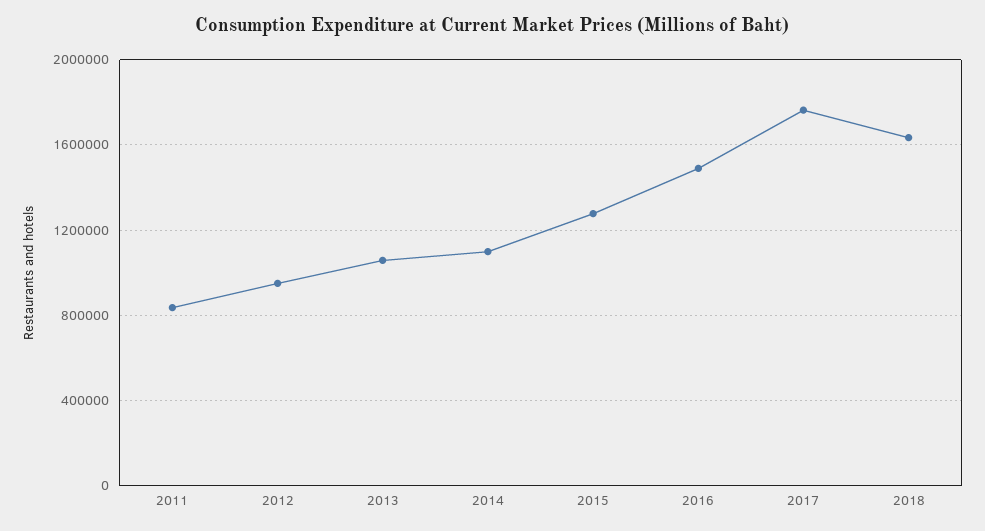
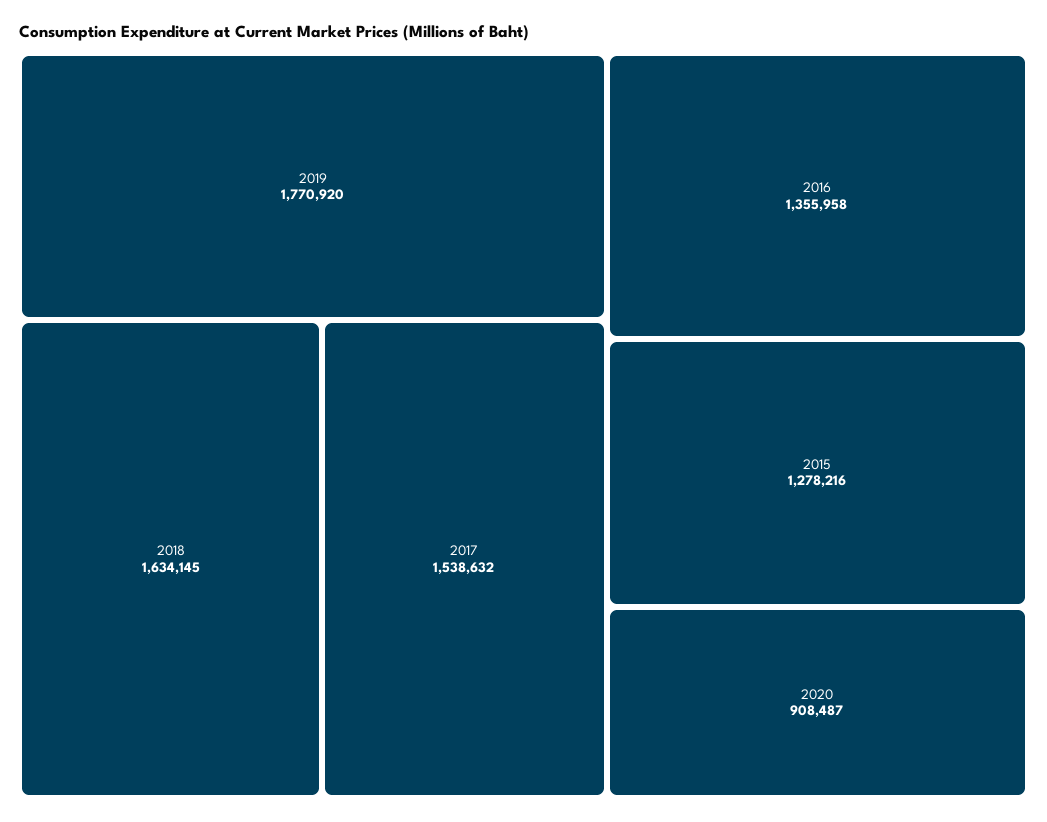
2011: 850000 -> none
2012: 950000 -> none
2013: 1050000 -> none
2014: 1100000 -> none
2016: 1500000 -> 1355958
2017: 1750000 -> 1538632
2019: none -> 1770920
2020: none -> 908487

